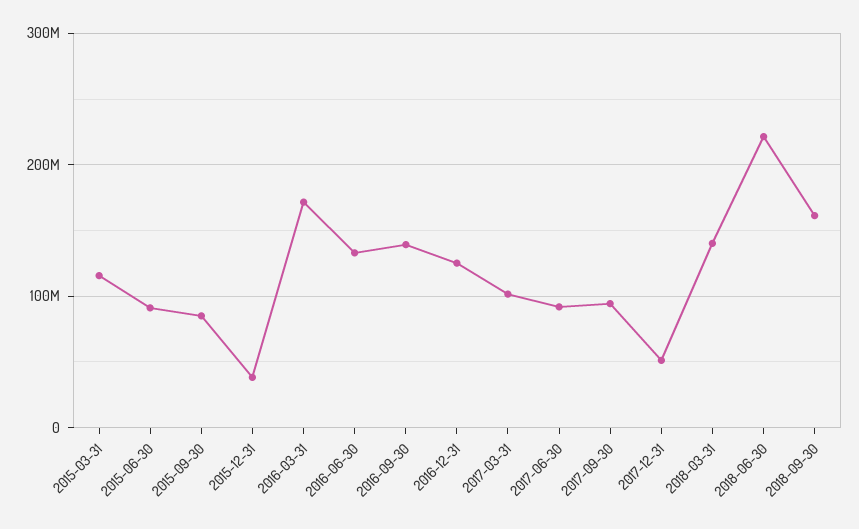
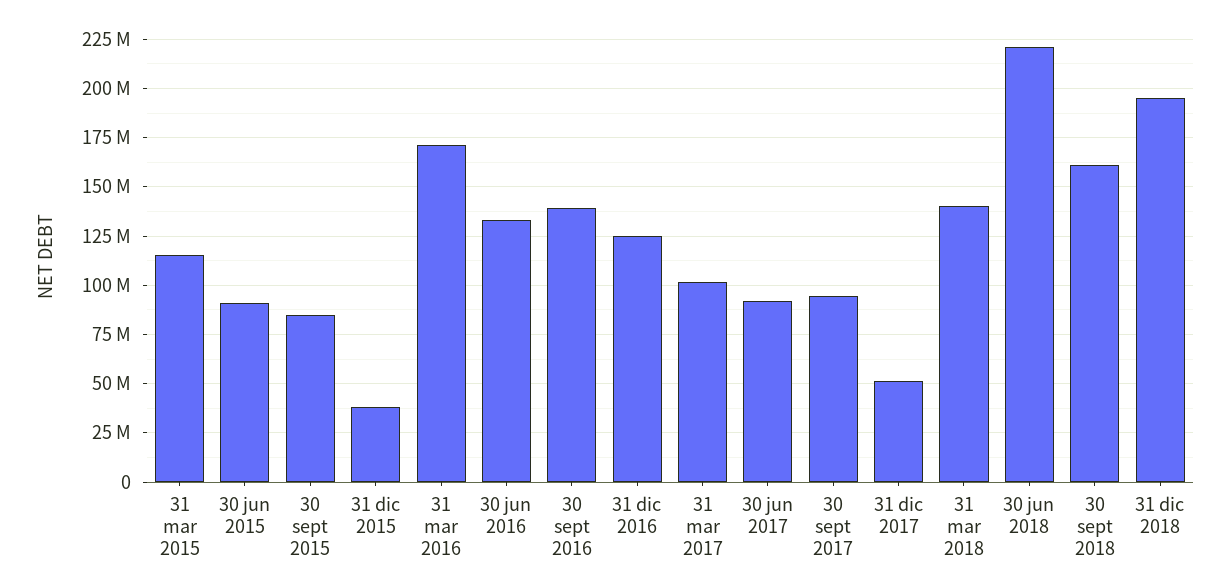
31 dic 2018: none -> 195000000

